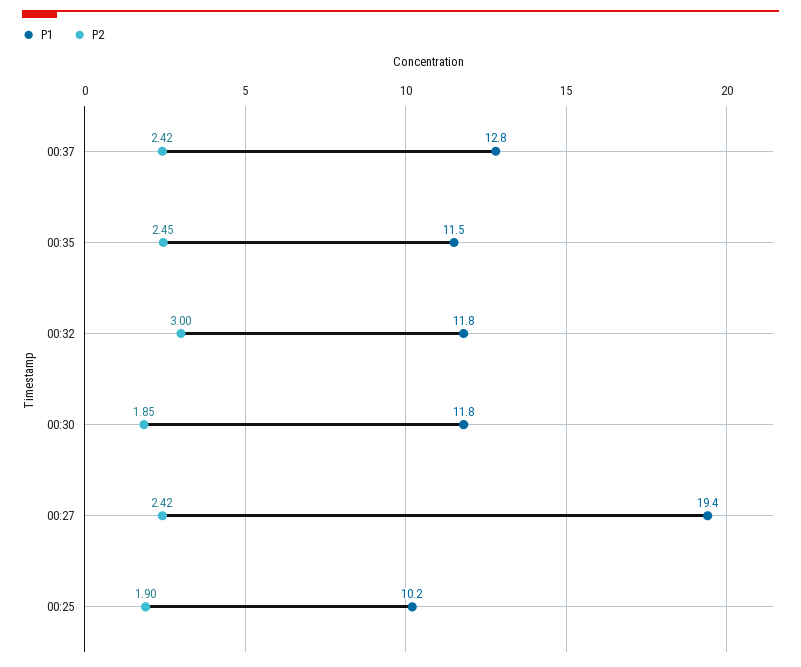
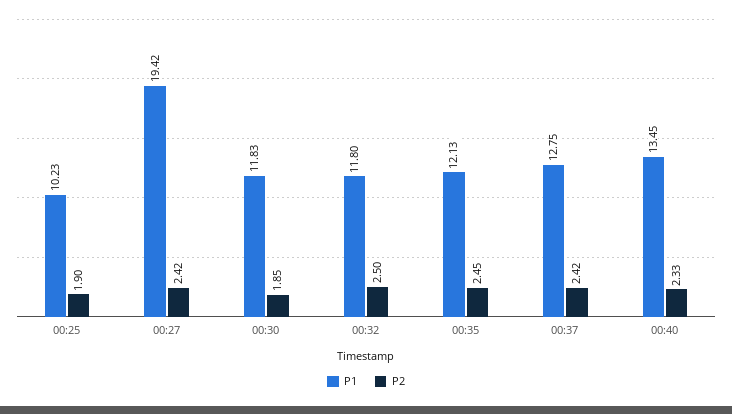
P1, 00:35: 11.5 -> 12.13
P2, 00:32: 3 -> 2.5
P1, 00:40: none -> 13.45
P2, 00:40: none -> 2.33

